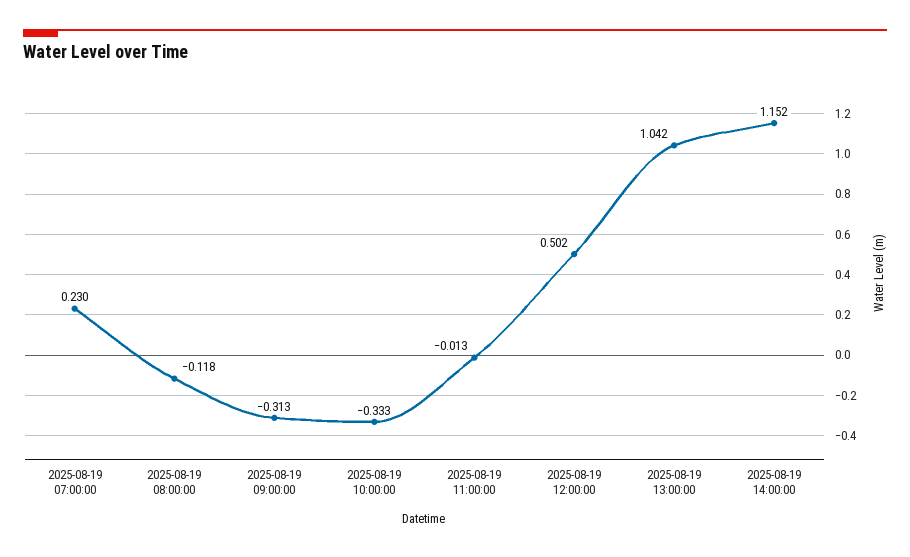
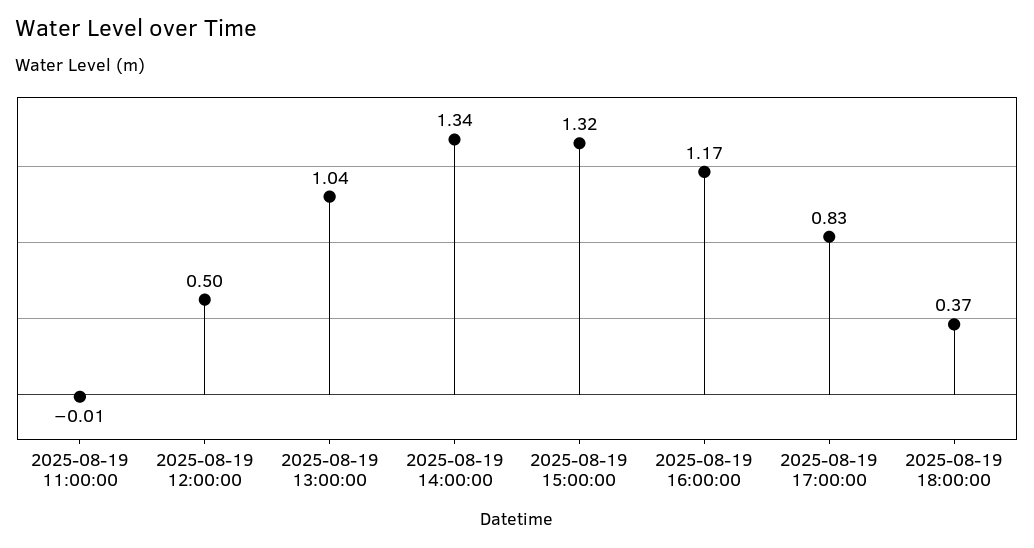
2025-08-19 07:00:00: 0.23 -> none
2025-08-19 08:00:00: -0.118 -> none
2025-08-19 09:00:00: -0.313 -> none
2025-08-19 10:00:00: -0.333 -> none
2025-08-19 14:00:00: 1.152 -> 1.34
2025-08-19 15:00:00: none -> 1.32
2025-08-19 16:00:00: none -> 1.17
2025-08-19 17:00:00: none -> 0.83
2025-08-19 18:00:00: none -> 0.37

